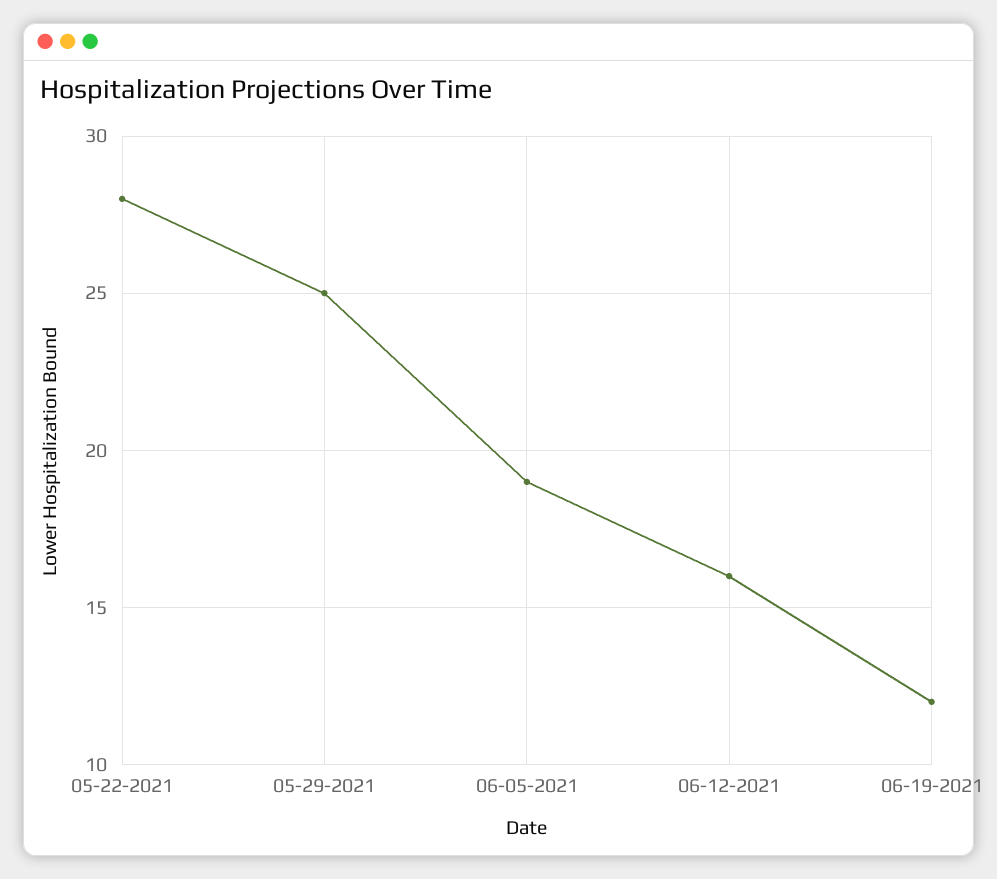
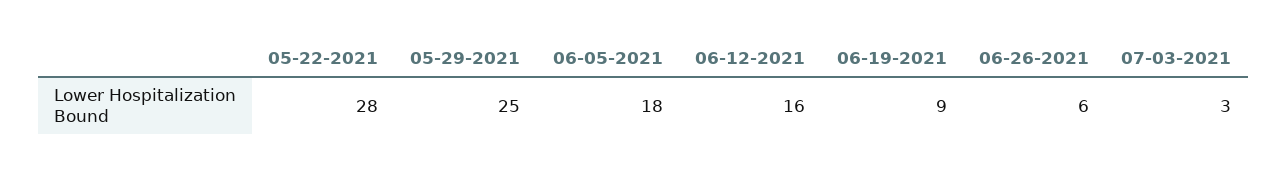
06-05-2021: 19 -> 18
06-19-2021: 12 -> 9
06-26-2021: none -> 6
07-03-2021: none -> 3

